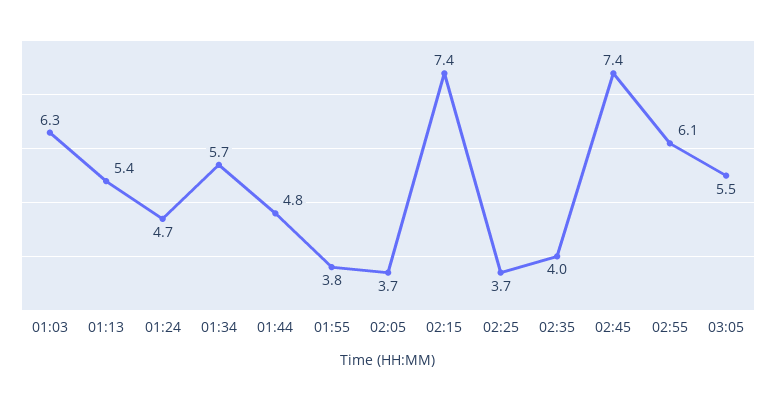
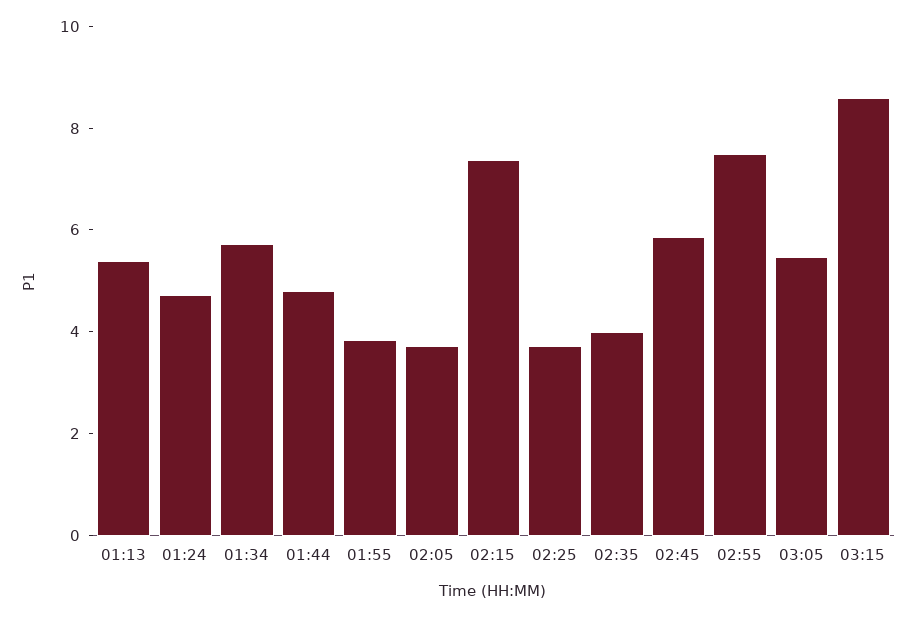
01:03: 6.3 -> none
02:45: 7.4 -> 6
02:55: 6.1 -> 7.5
03:15: none -> 8.5

